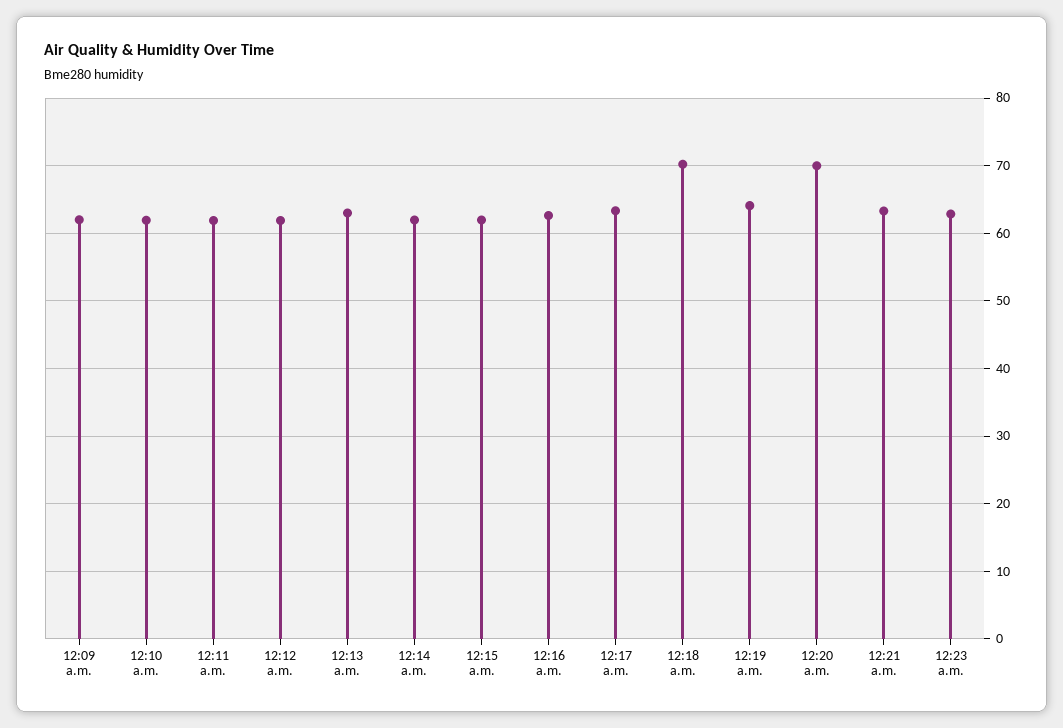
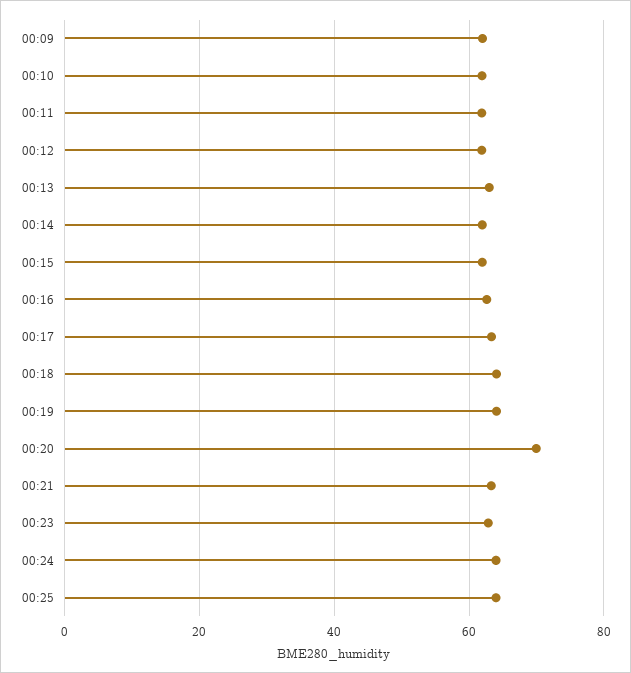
12:18 a.m.: 70 -> 64
00:24: none -> 64
00:25: none -> 64

